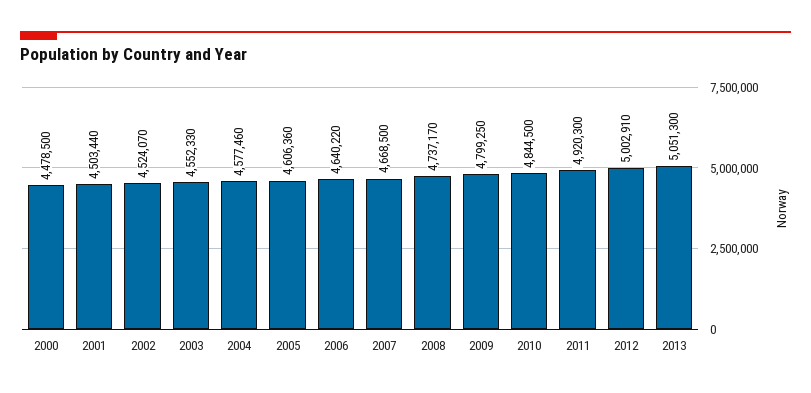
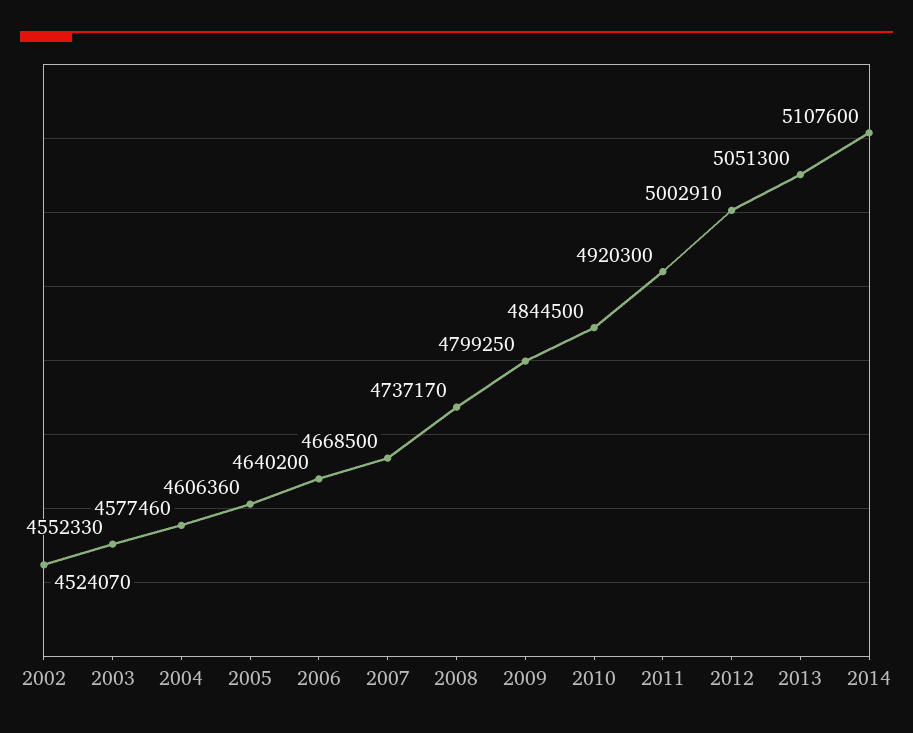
2000: 4478500 -> none
2001: 4503440 -> none
2006: 4640220 -> 4640200
2014: none -> 5107600

